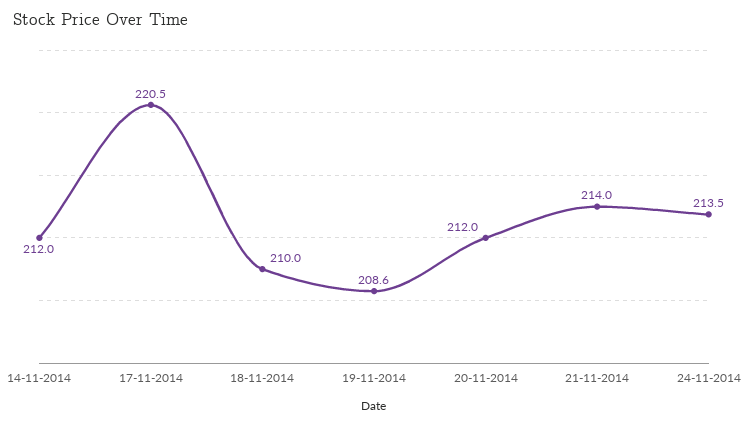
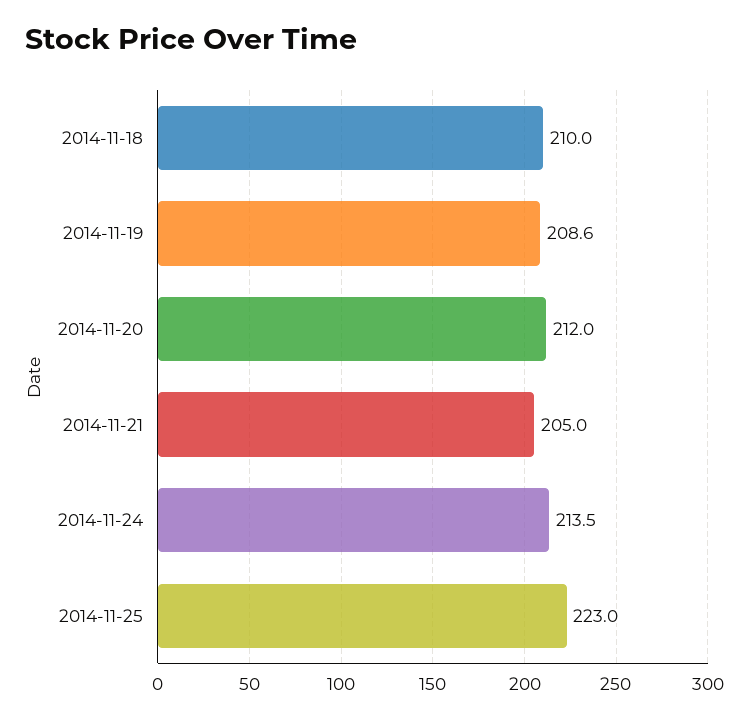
14-11-2014: 212 -> none
17-11-2014: 220.5 -> none
21-11-2014: 214 -> 205
2014-11-25: none -> 223

